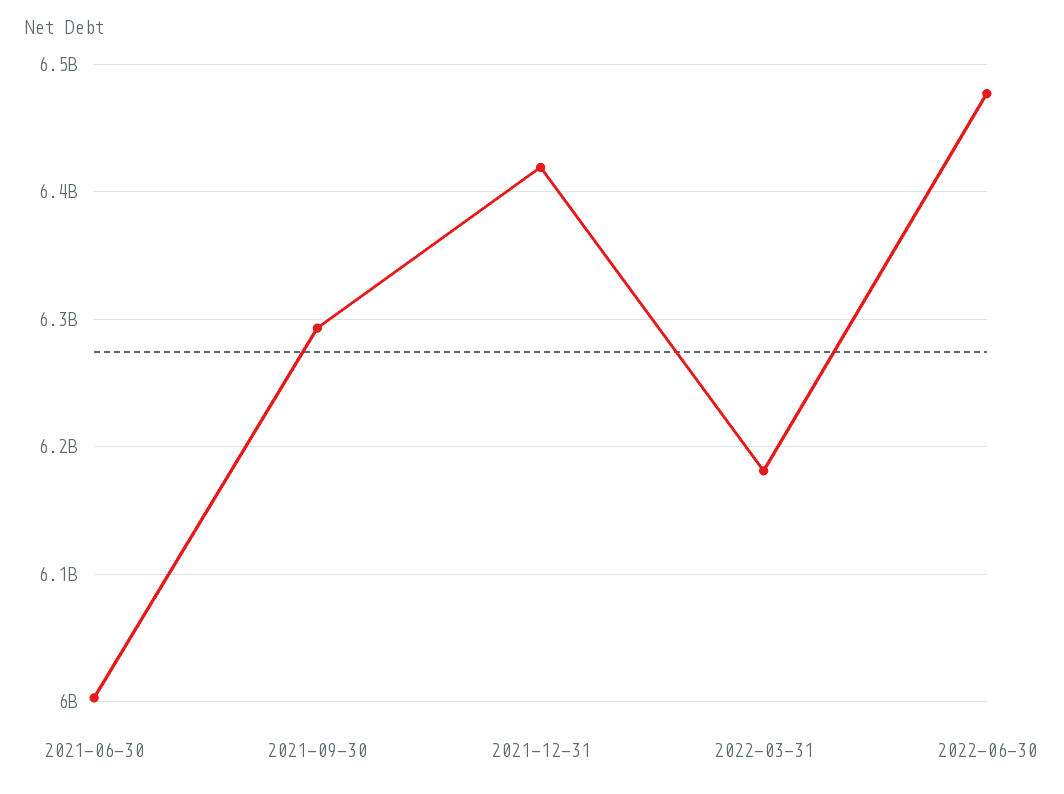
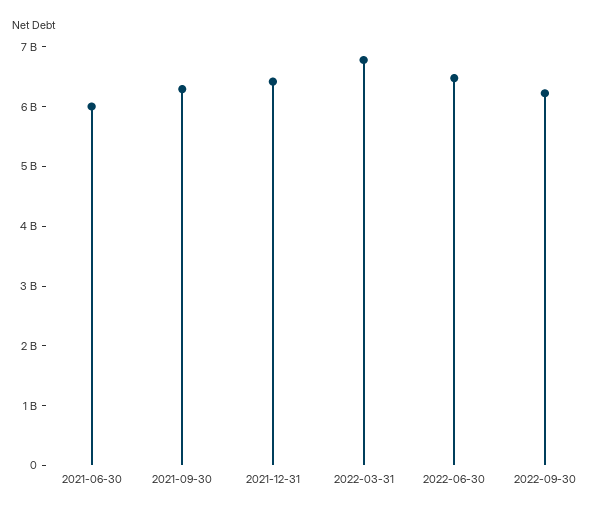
2022-03-31: 6180000000 -> 6800000000
2022-09-30: none -> 6200000000

